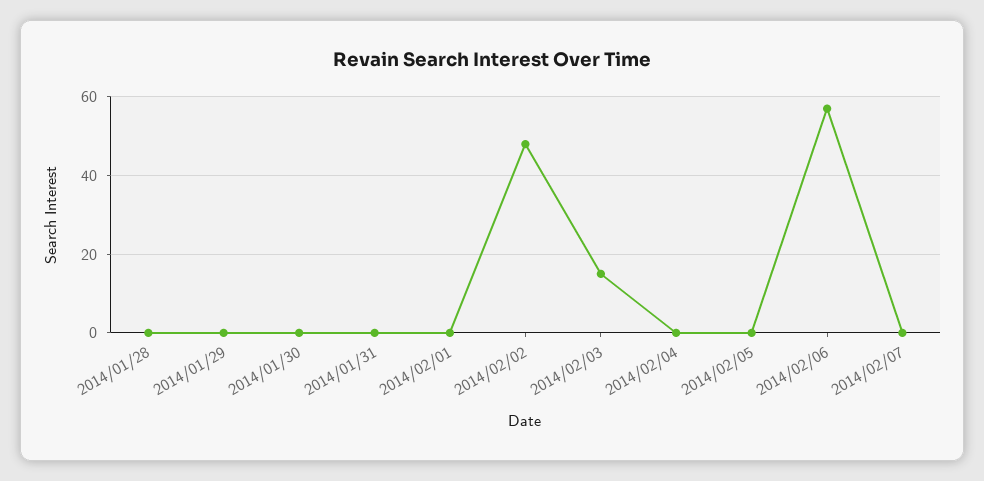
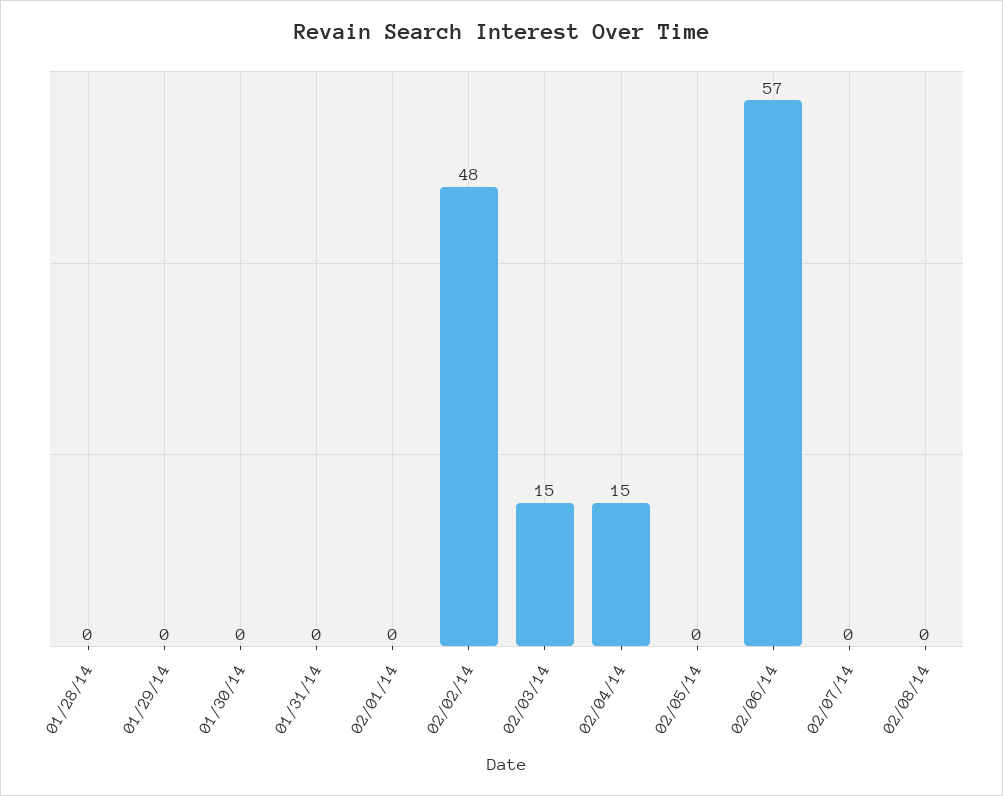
2014/02/04: 0 -> 15
02/08/14: none -> 0

